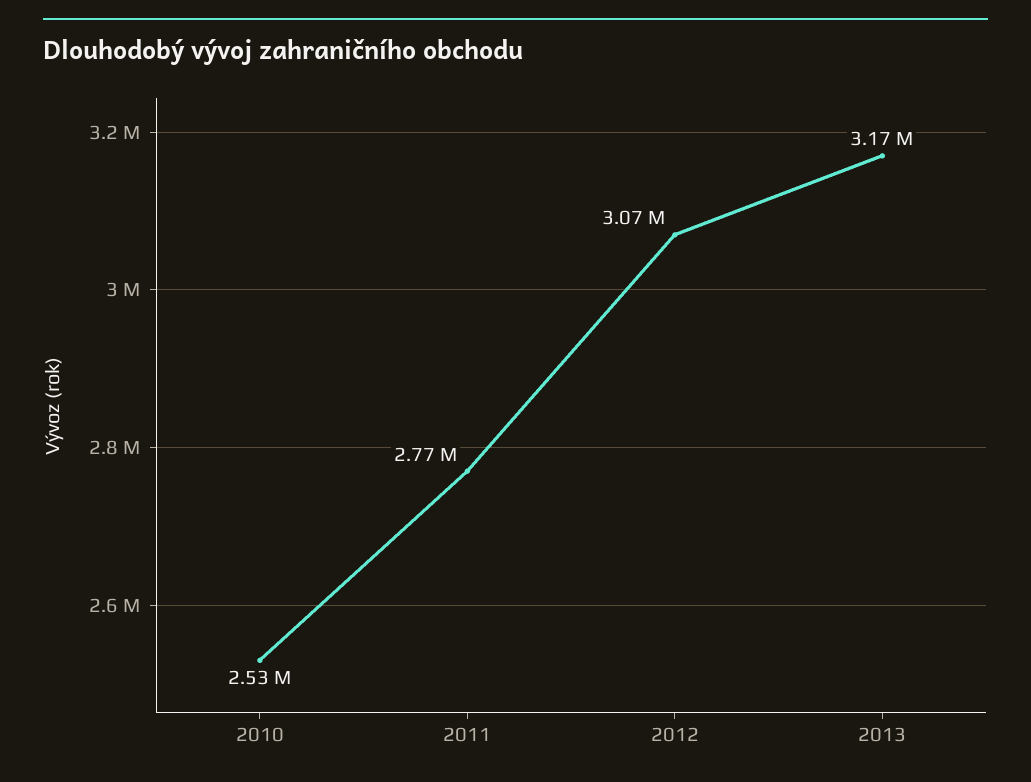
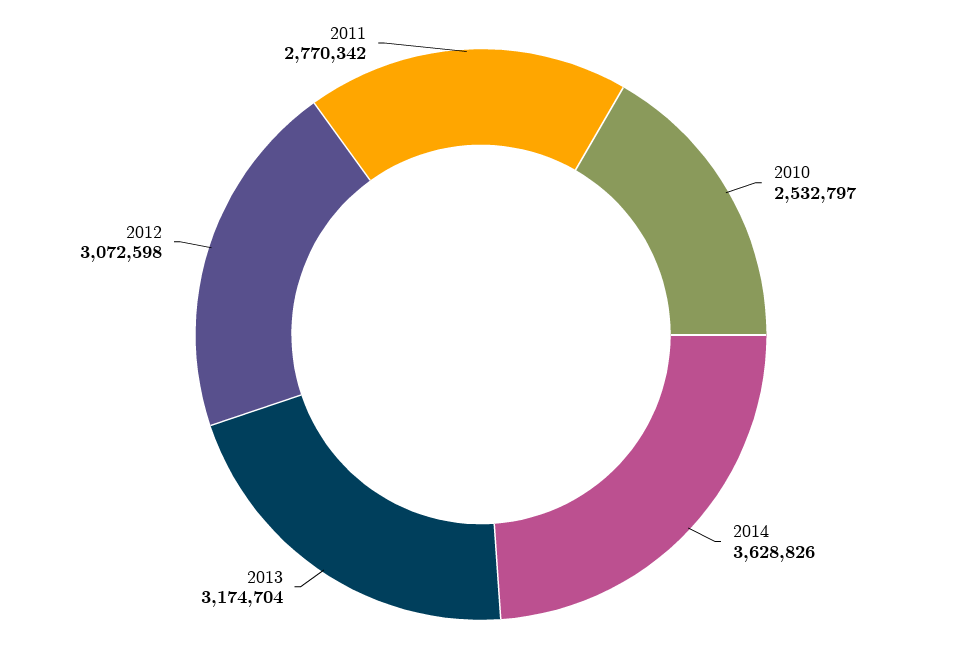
2014: none -> 3628826

